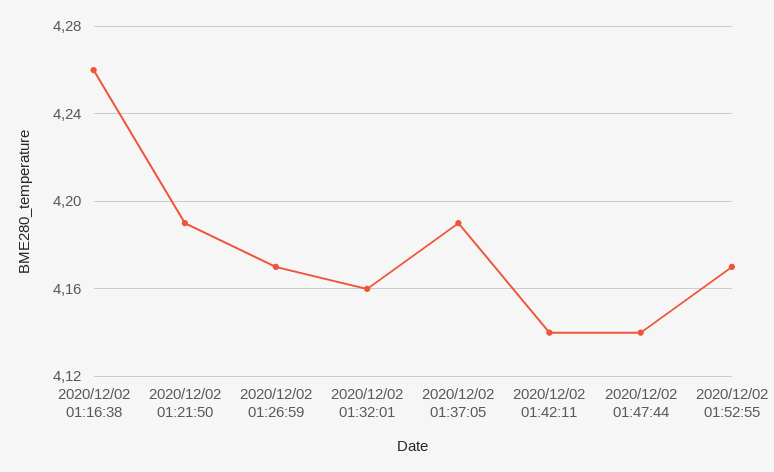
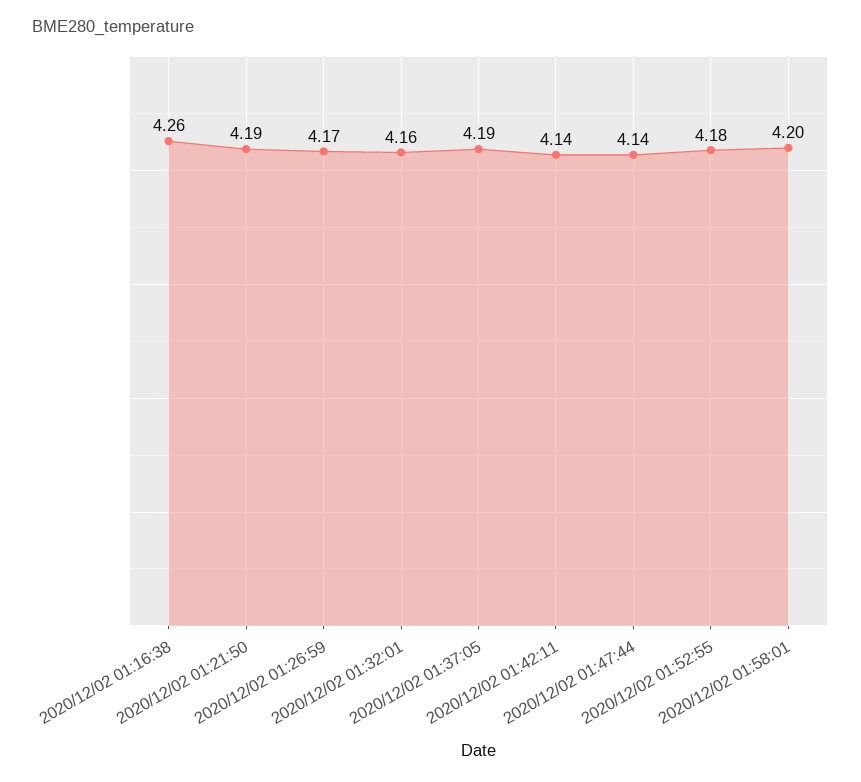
2020/12/02 01:52:55: 4.17 -> 4.18
2020/12/02 01:58:01: none -> 4.2

